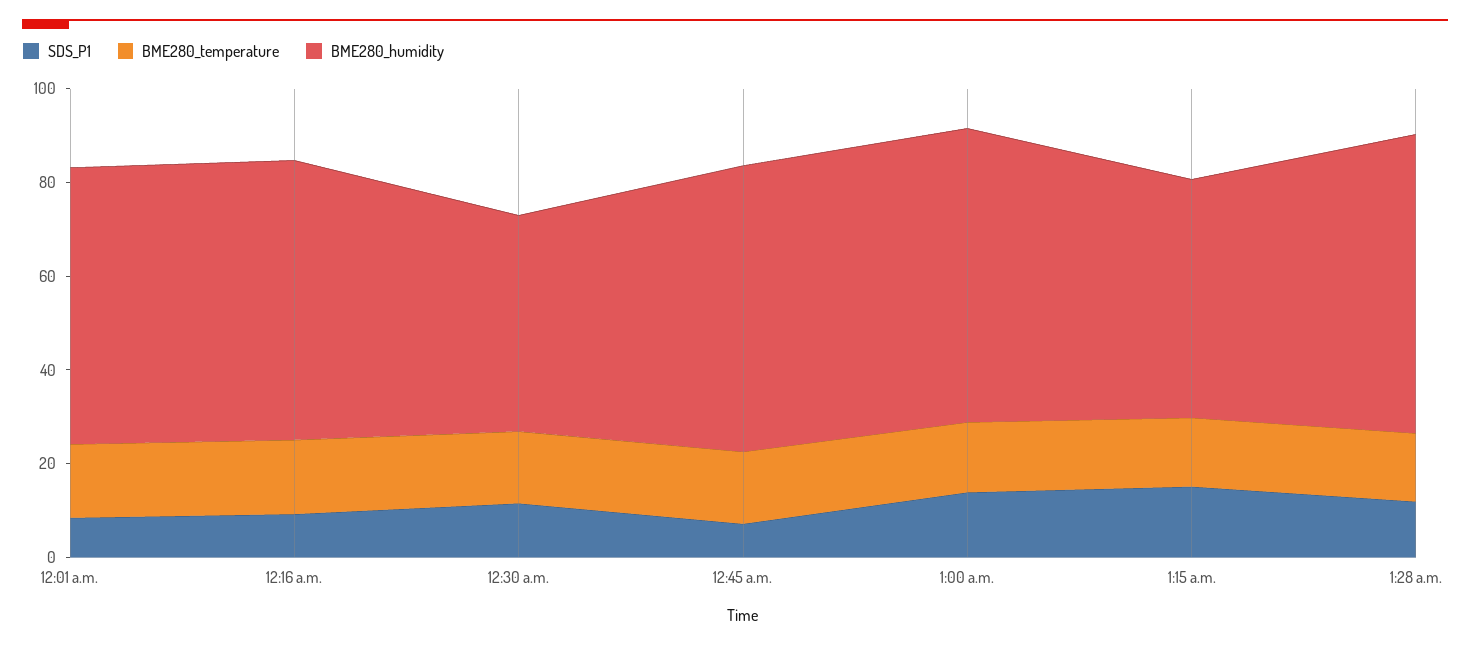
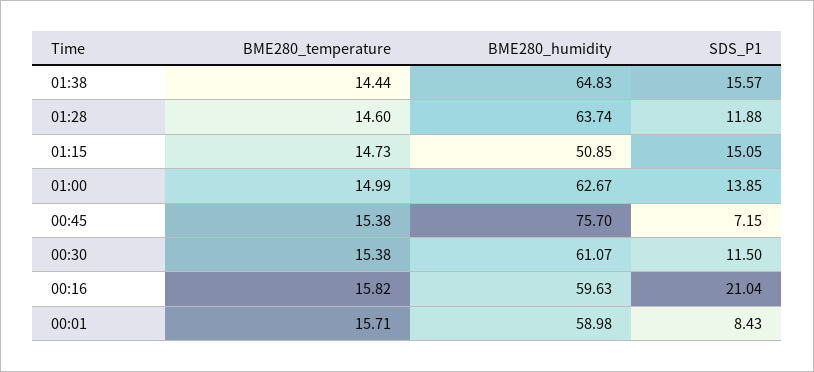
SDS_P1, 12:16 a.m.: 10 -> 21.04
BME280_humidity, 12:30 a.m.: 45 -> 61.07
BME280_humidity, 12:45 a.m.: 60 -> 75.7
BME280_temperature, 01:38: none -> 14.44
BME280_humidity, 01:38: none -> 64.83
SDS_P1, 01:38: none -> 15.57

